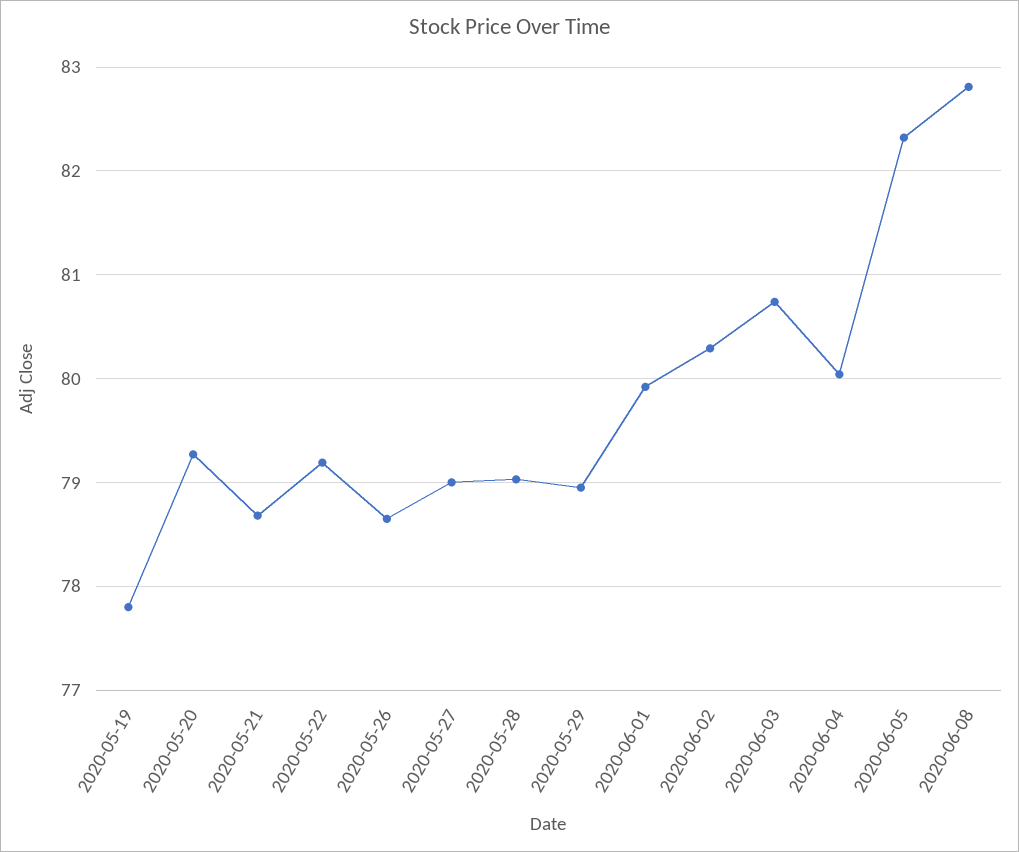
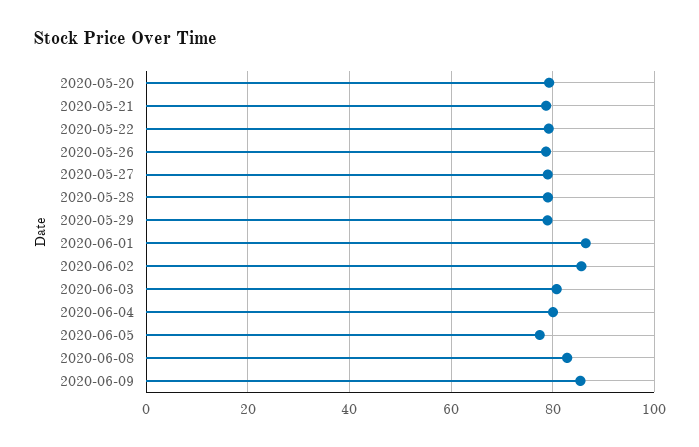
2020-05-19: 77.8 -> none
2020-06-01: 79.9 -> 86
2020-06-02: 80.3 -> 86
2020-06-05: 82.3 -> 78
2020-06-09: none -> 86

